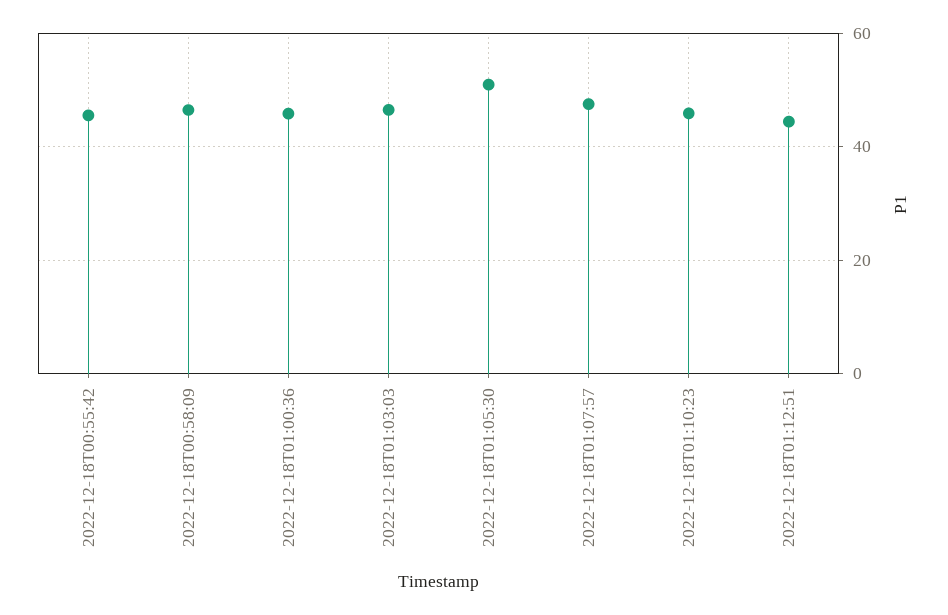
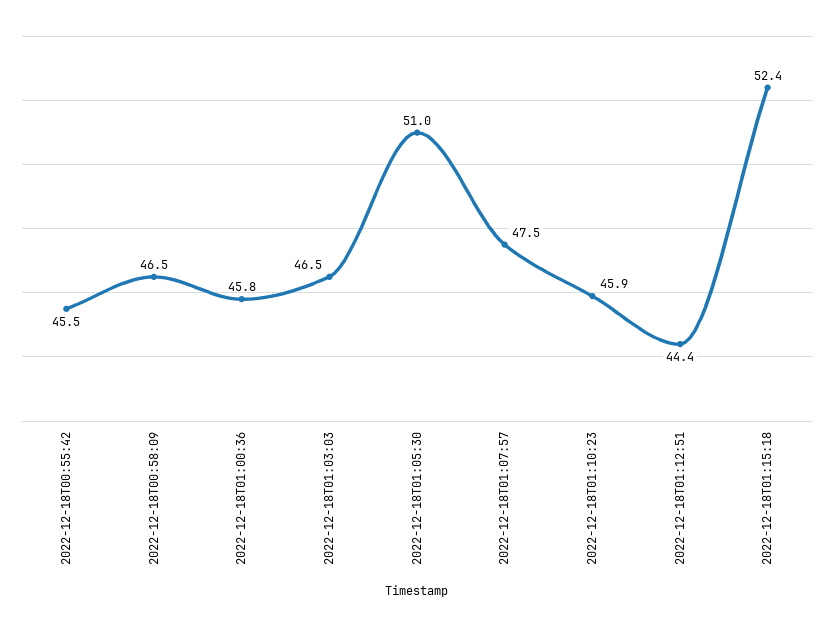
2022-12-18T01:15:18: none -> 52.4

